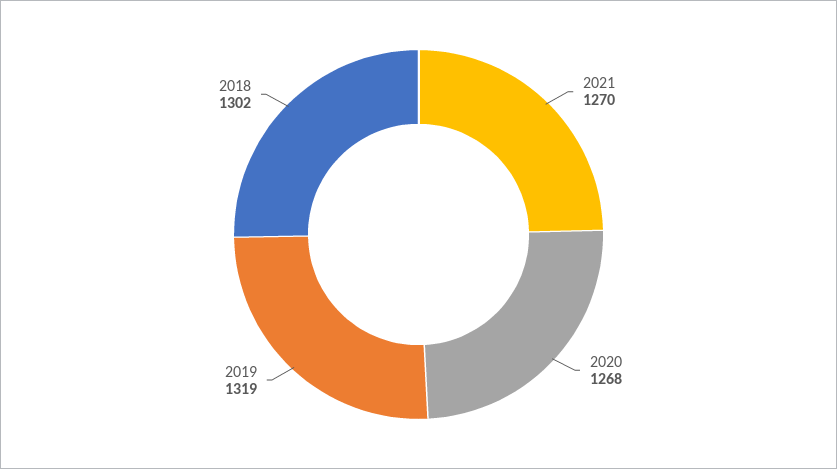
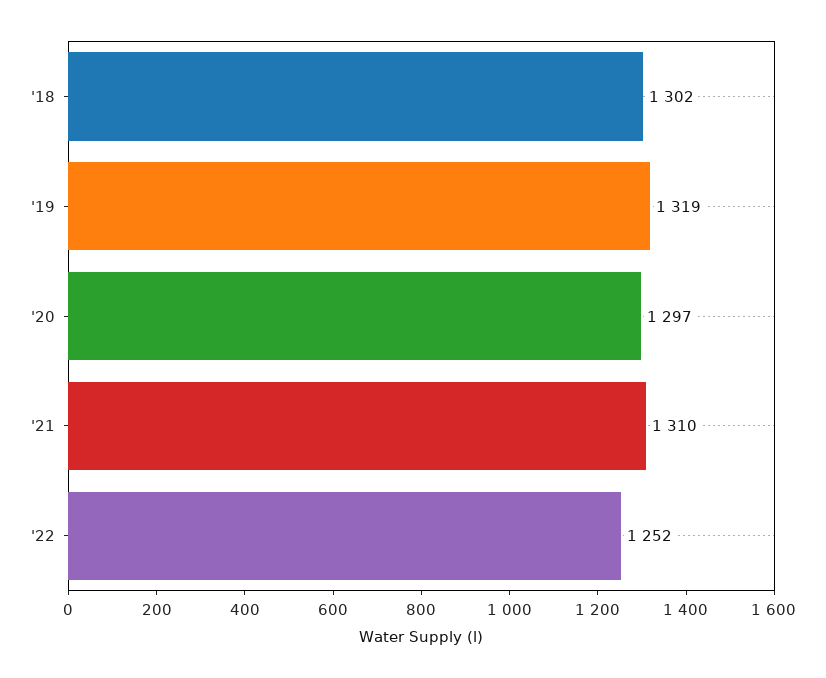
2021: 1270 -> 1310
2020: 1268 -> 1297
'22: none -> 1252

